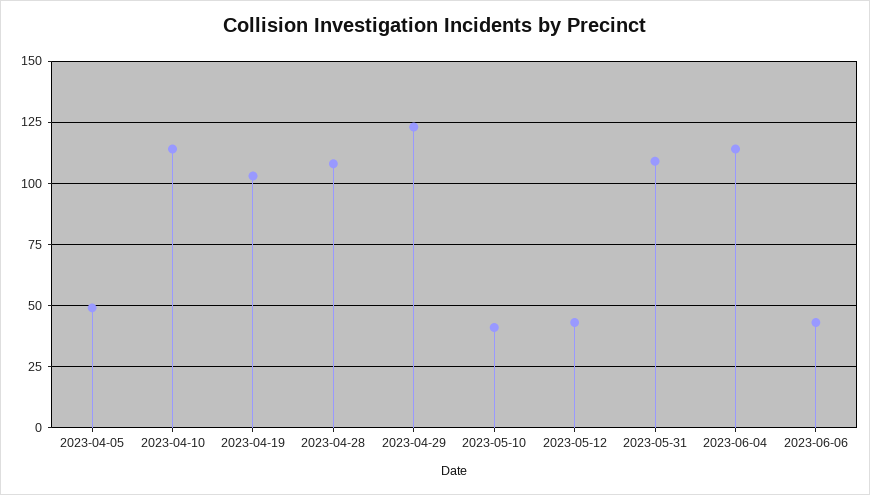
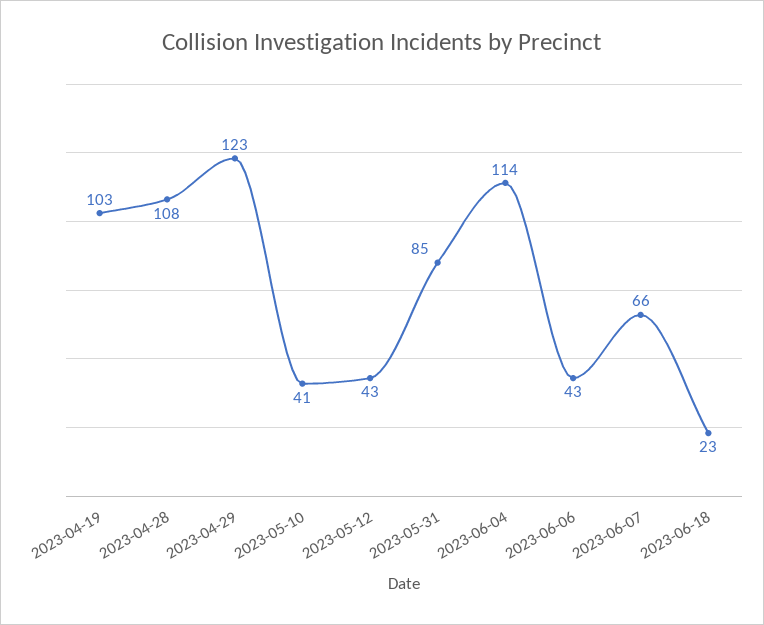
2023-04-05: 50 -> none
2023-04-10: 115 -> none
2023-05-31: 110 -> 85
2023-06-07: none -> 66
2023-06-18: none -> 23

